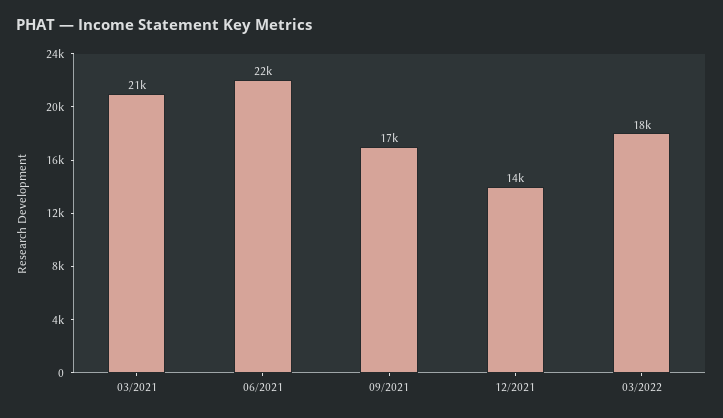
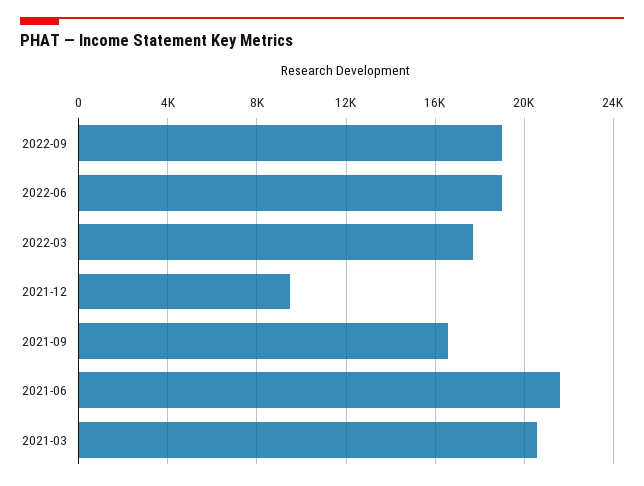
12/2021: 14000 -> 9500
2022-09: none -> 19000
2022-06: none -> 19000

